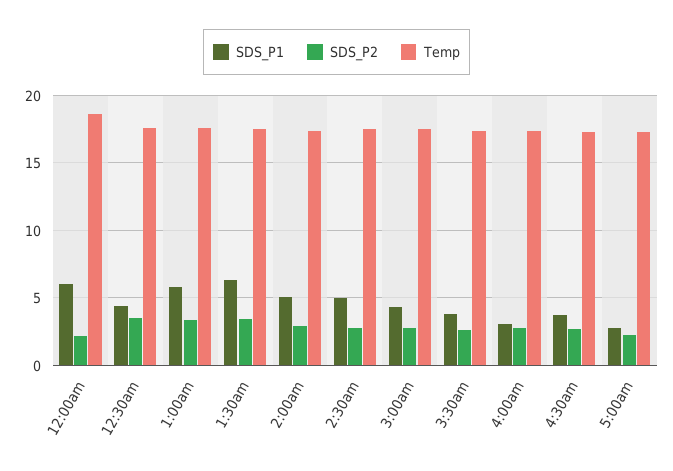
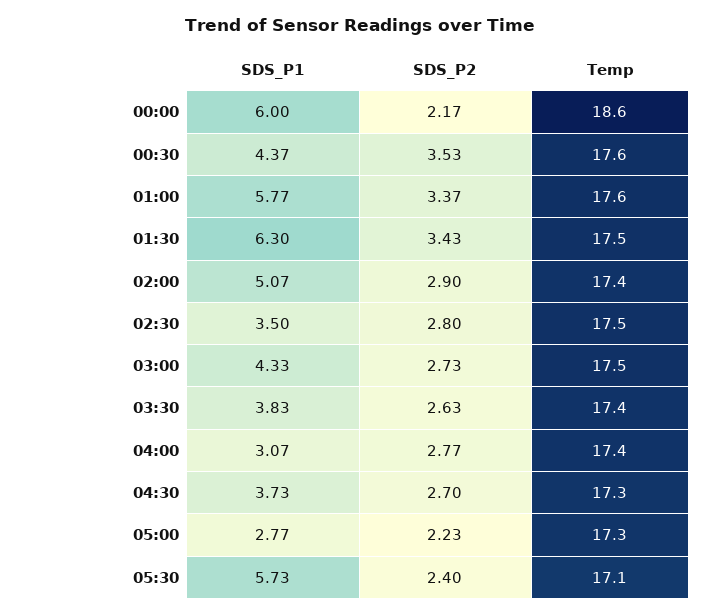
SDS_P1, 2:30am: 5 -> 3.5
SDS_P1, 05:30: none -> 5.73
SDS_P2, 05:30: none -> 2.4
Temp, 05:30: none -> 17.1

